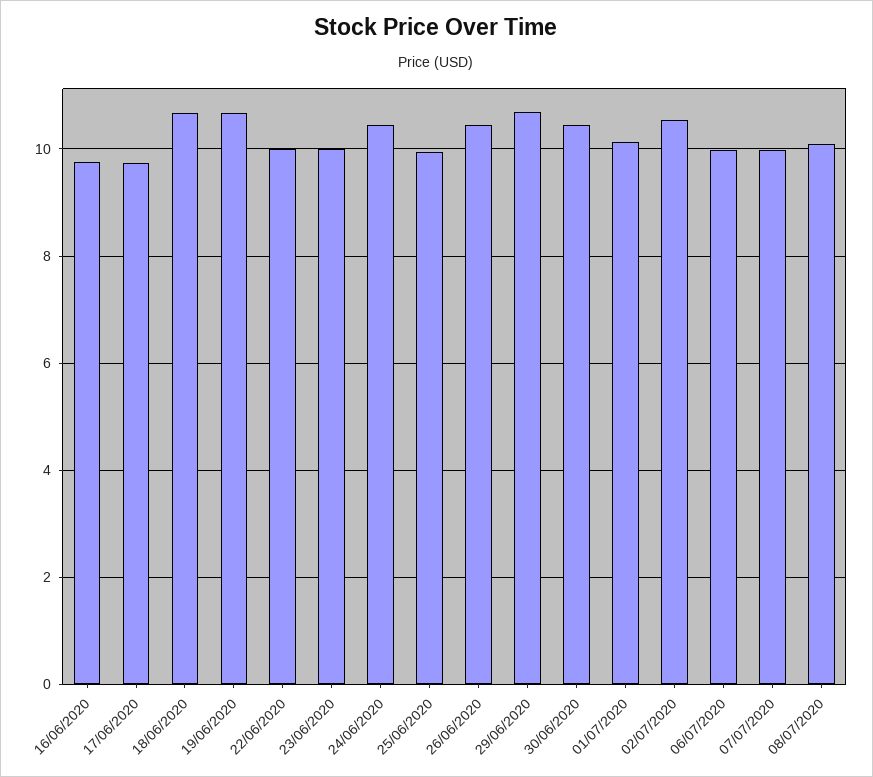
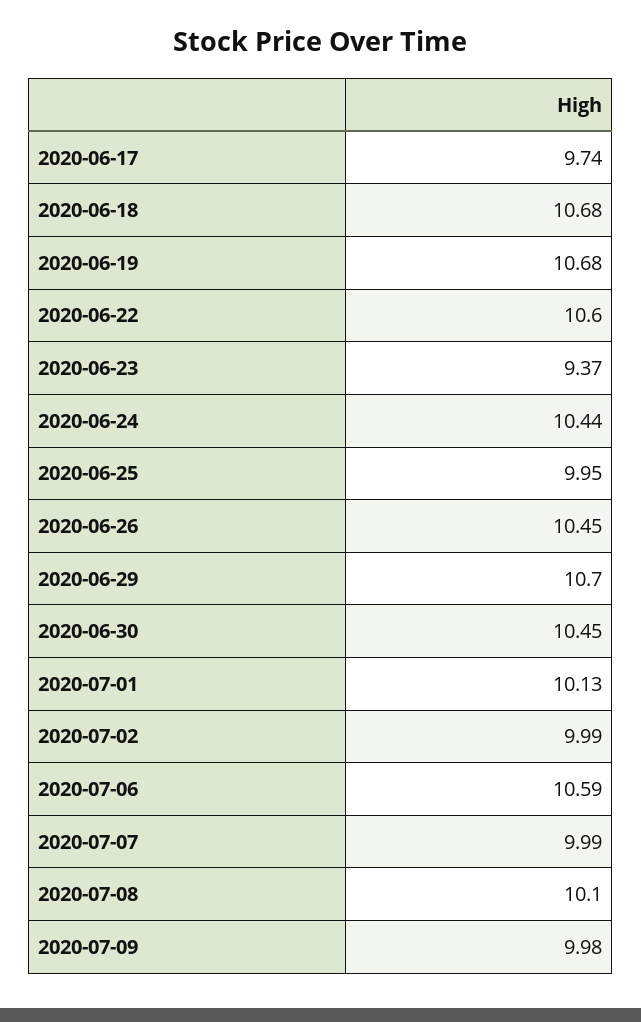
16/06/2020: 9.8 -> none
22/06/2020: 10 -> 10.6
23/06/2020: 10 -> 9.37
02/07/2020: 10.6 -> 9.99
06/07/2020: 10 -> 10.59
2020-07-09: none -> 9.98

